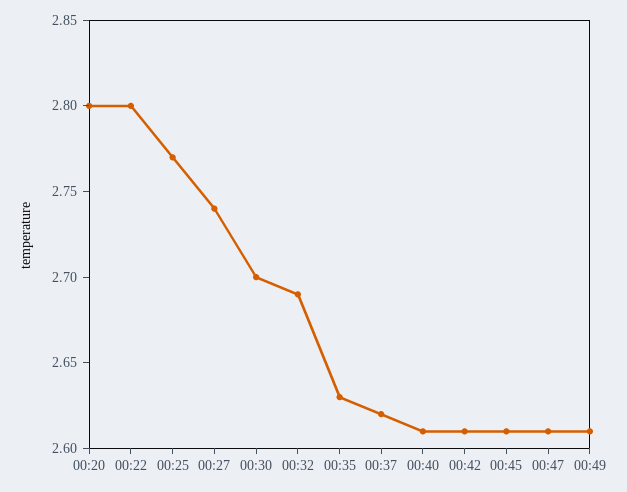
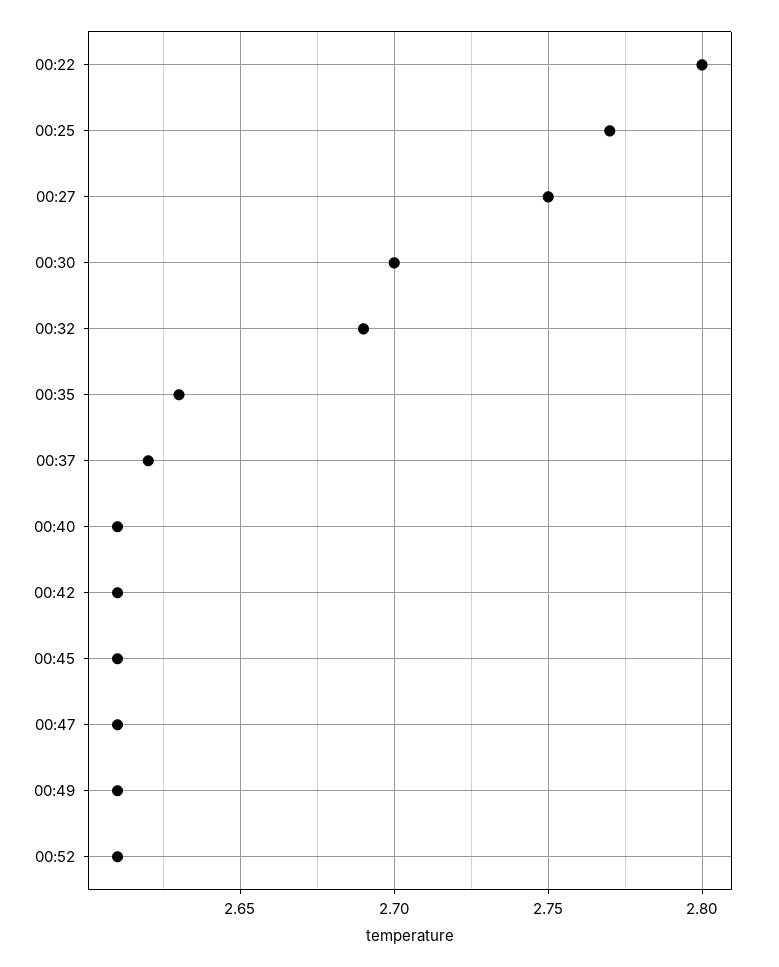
00:20: 2.8 -> none
00:27: 2.74 -> 2.75
00:52: none -> 2.61

